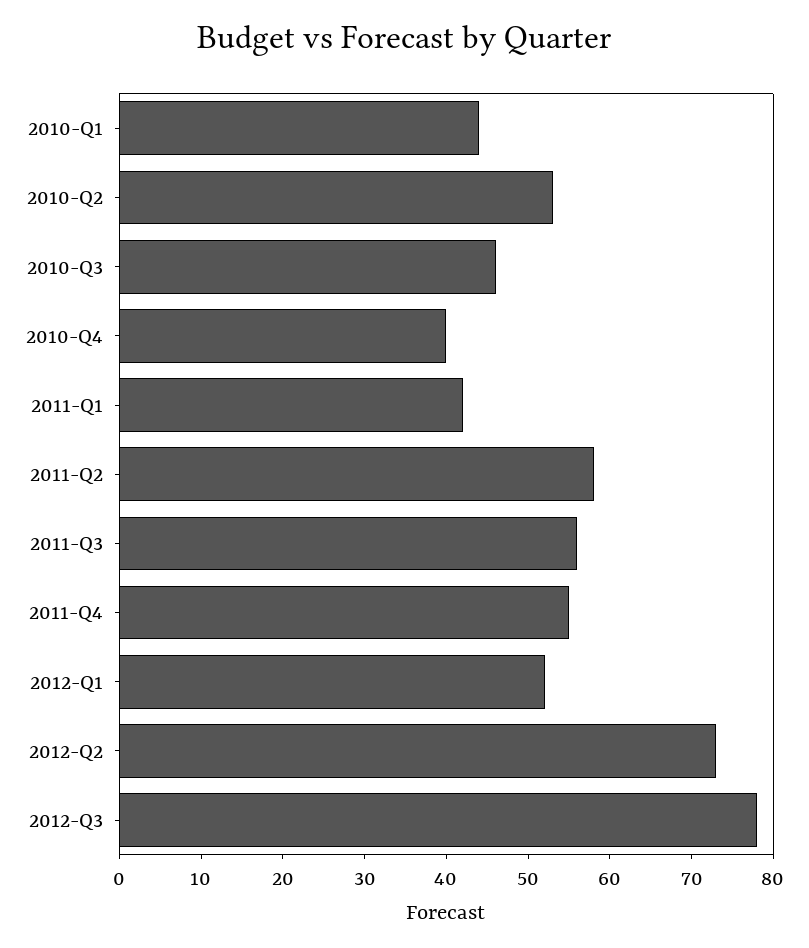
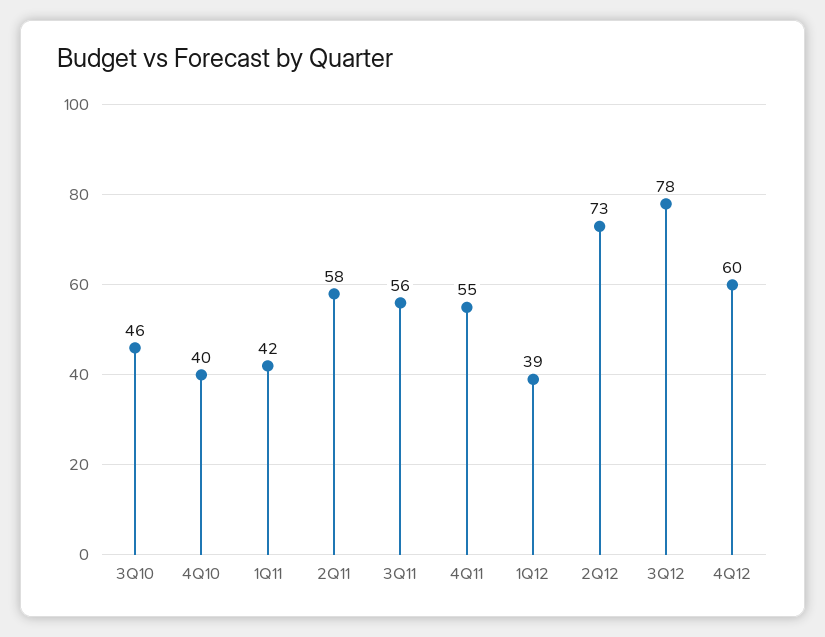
2010-Q1: 44 -> none
2010-Q2: 53 -> none
2012-Q1: 52 -> 39
4Q12: none -> 60

